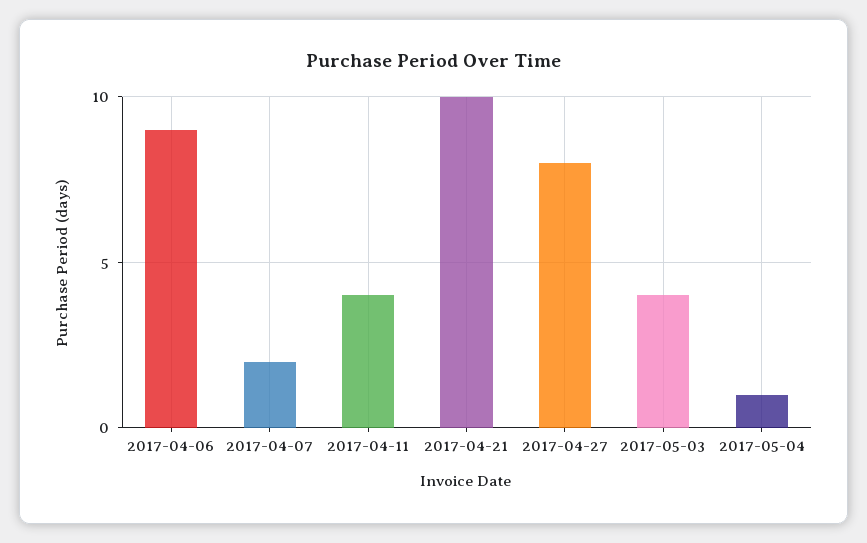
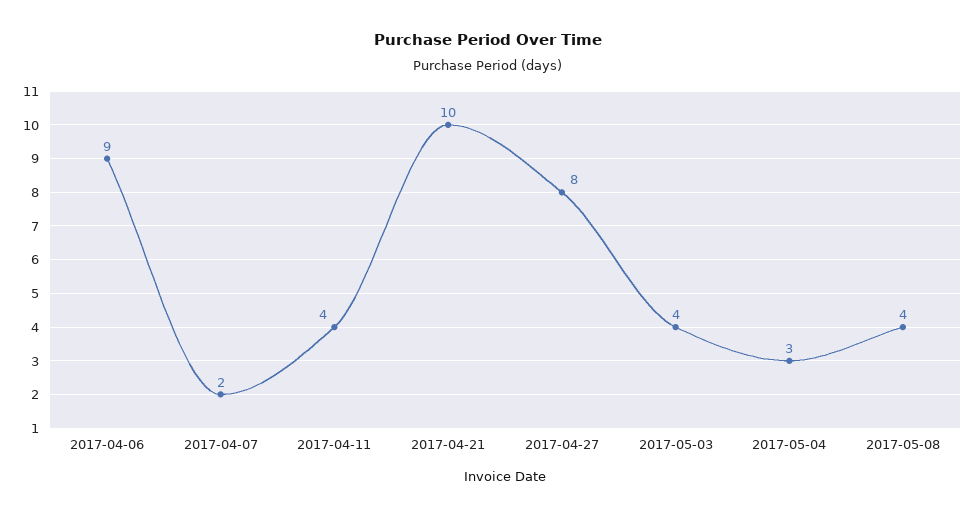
2017-05-04: 1 -> 3
2017-05-08: none -> 4

